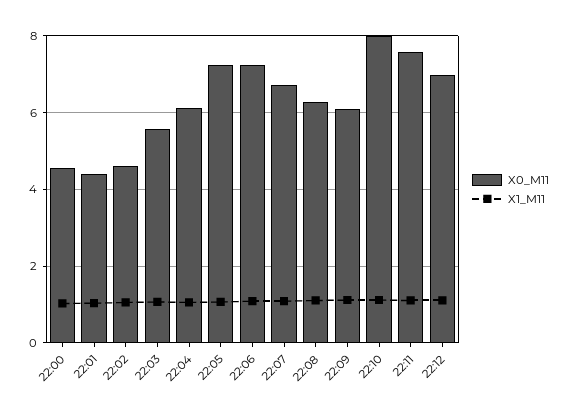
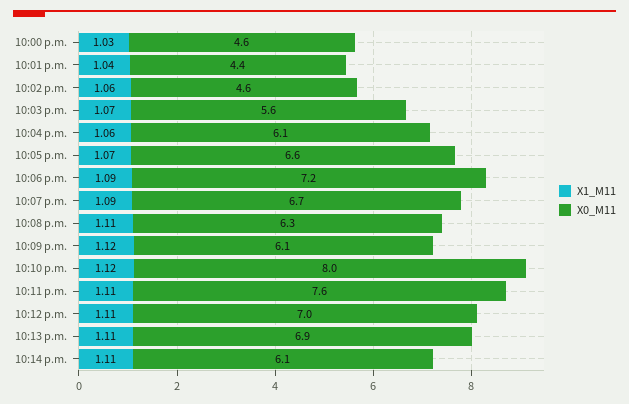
X0_M11, 22:05: 7.2 -> 6.6
X1_M11, 10:13 p.m.: none -> 1.11
X0_M11, 10:13 p.m.: none -> 6.9
X1_M11, 10:14 p.m.: none -> 1.11
X0_M11, 10:14 p.m.: none -> 6.1

